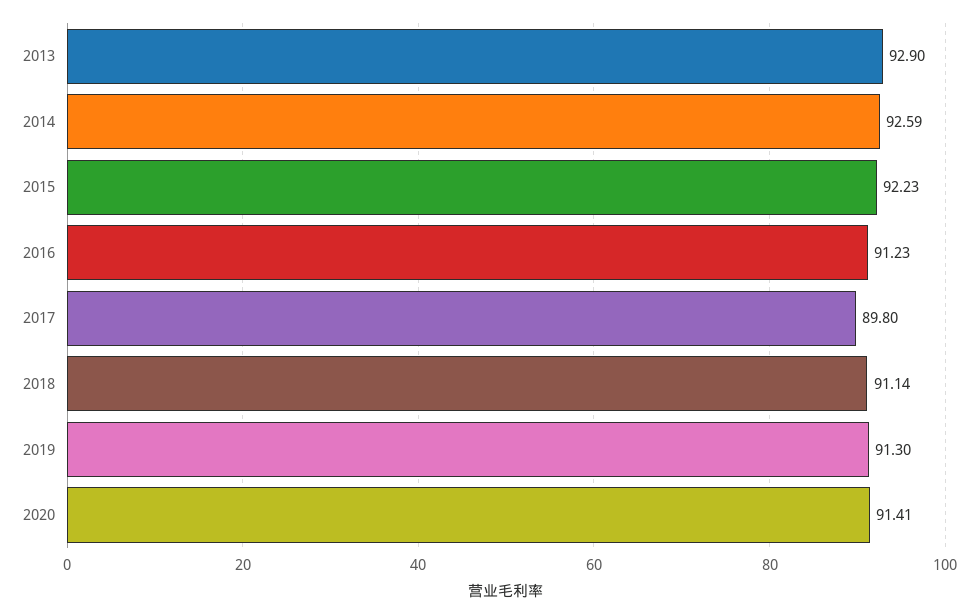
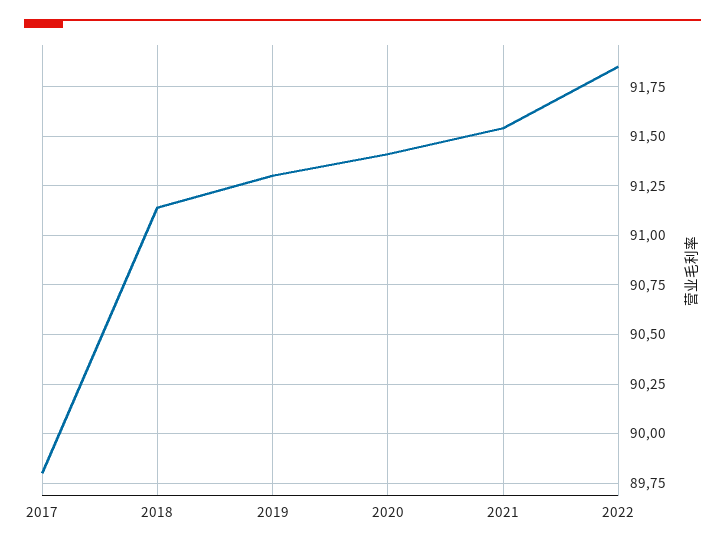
2013: 92.9 -> none
2014: 92.59 -> none
2015: 92.23 -> none
2016: 91.23 -> none
2021: none -> 91.55
2022: none -> 91.85

